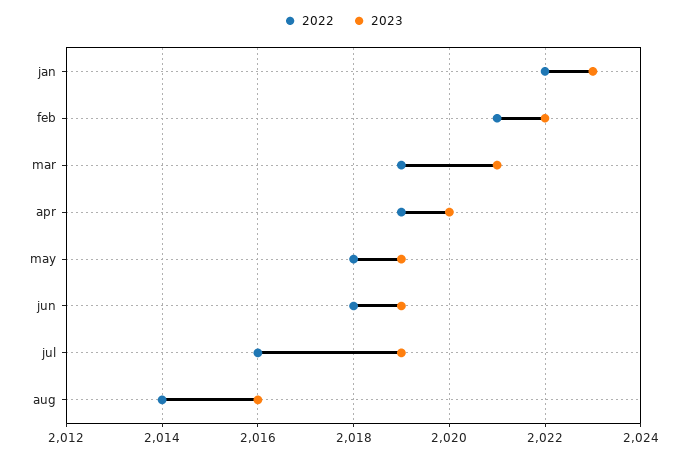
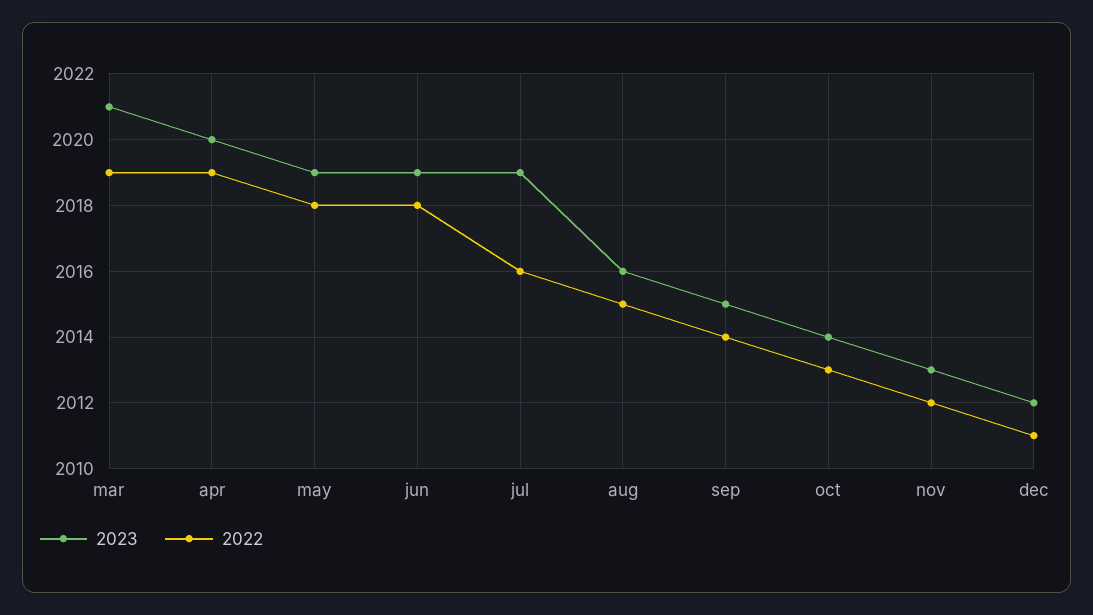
2022, jan: 2022 -> none
2023, jan: 2023 -> none
2022, feb: 2021 -> none
2023, feb: 2022 -> none
2022, aug: 2014 -> 2015
2023, sep: none -> 2015
2022, sep: none -> 2014
2023, oct: none -> 2014
2022, oct: none -> 2013
2023, nov: none -> 2013
2022, nov: none -> 2012
2023, dec: none -> 2012
2022, dec: none -> 2011

